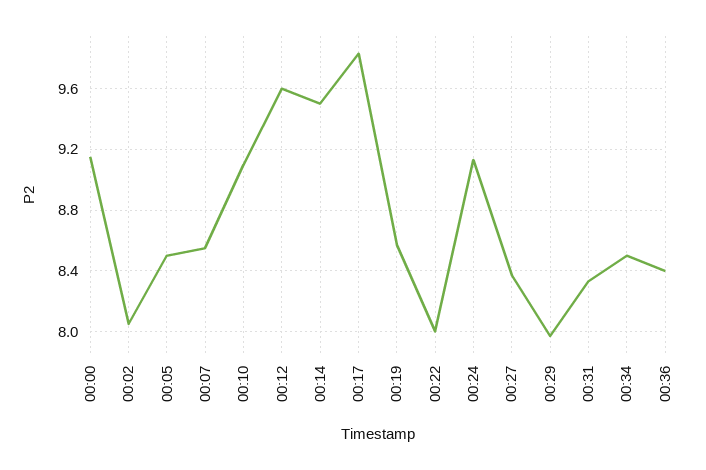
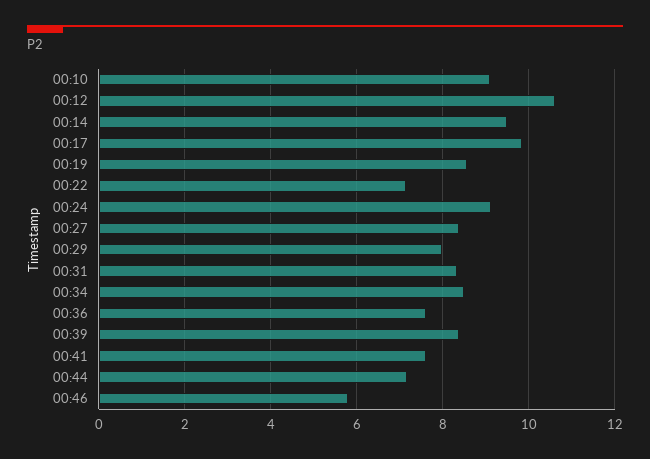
00:00: 9.15 -> none
00:02: 8.05 -> none
00:05: 8.5 -> none
00:07: 8.55 -> none
00:12: 9.6 -> 10.6
00:22: 8 -> 7.2
00:36: 8.4 -> 7.6
00:39: none -> 8.4
00:41: none -> 7.6
00:44: none -> 7.2
00:46: none -> 5.8

